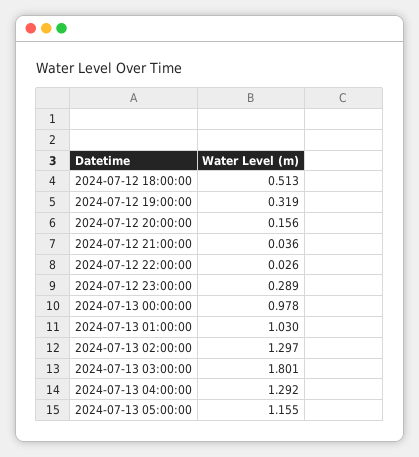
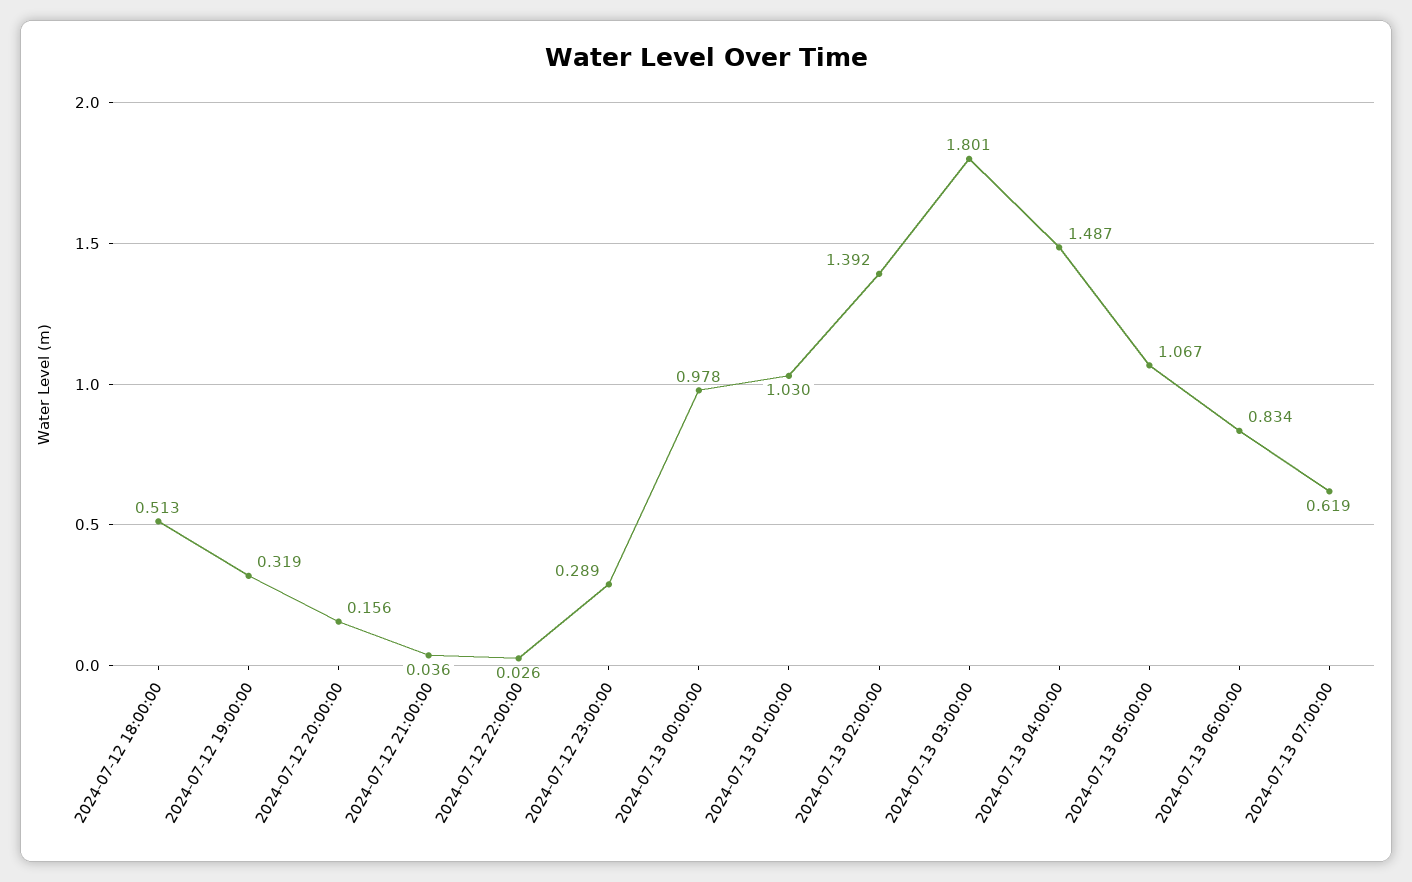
2024-07-13 02:00:00: 1.297 -> 1.392
2024-07-13 04:00:00: 1.292 -> 1.487
2024-07-13 05:00:00: 1.155 -> 1.067
2024-07-13 06:00:00: none -> 0.834
2024-07-13 07:00:00: none -> 0.619

